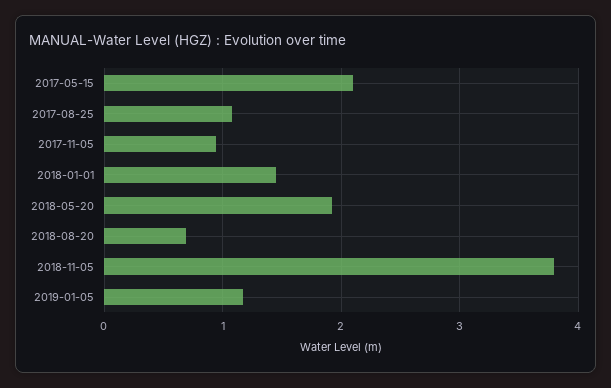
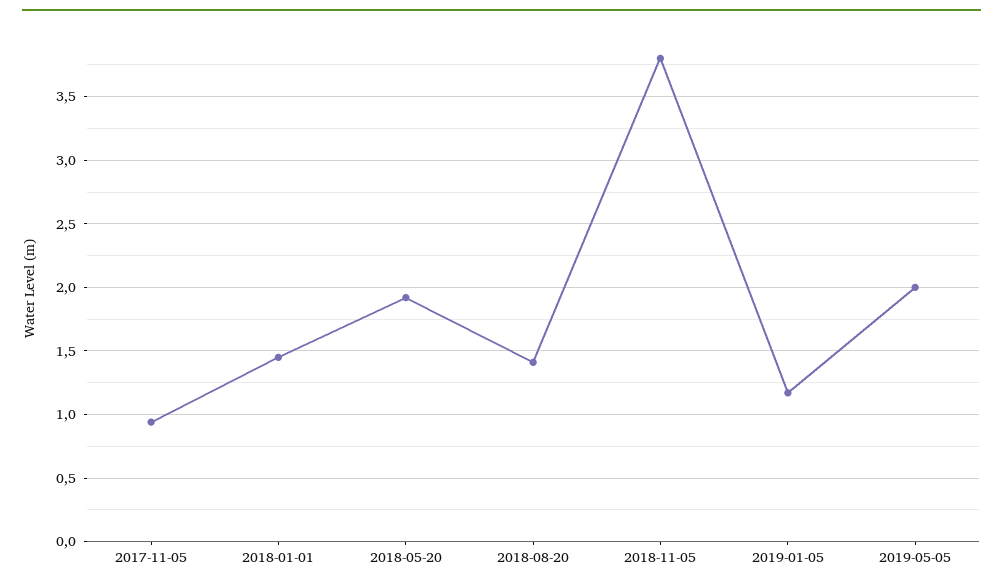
2017-05-15: 2.1 -> none
2017-08-25: 1.1 -> none
2018-08-20: 0.7 -> 1.4
2019-05-05: none -> 2

